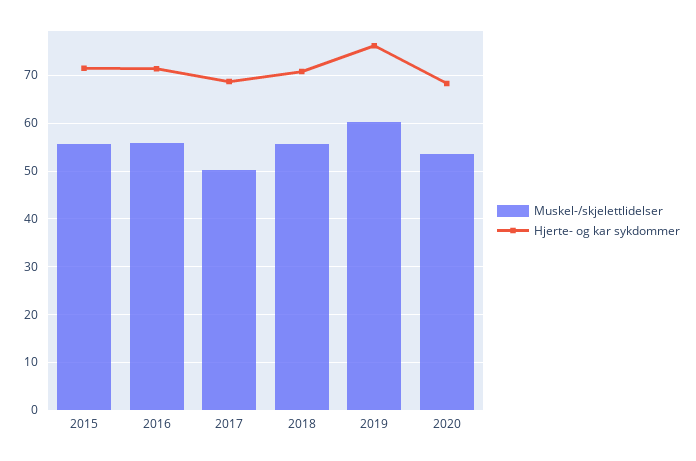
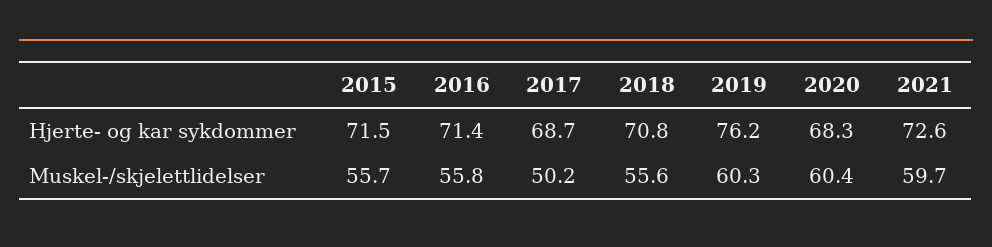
Muskel-/skjelettlidelser, 2020: 54 -> 60.4
Hjerte- og kar sykdommer, 2021: none -> 72.6
Muskel-/skjelettlidelser, 2021: none -> 59.7

